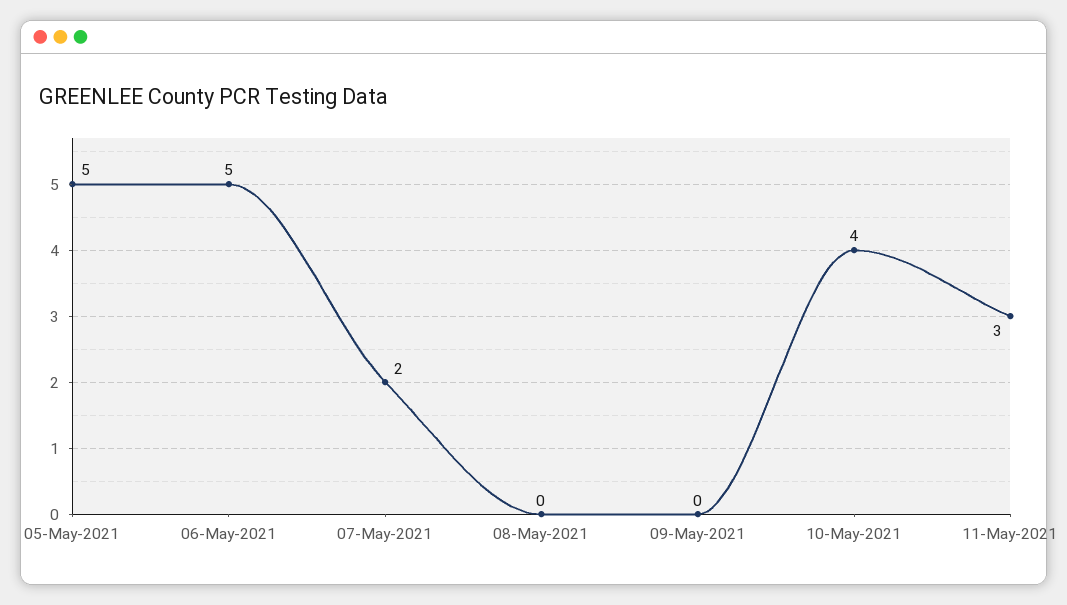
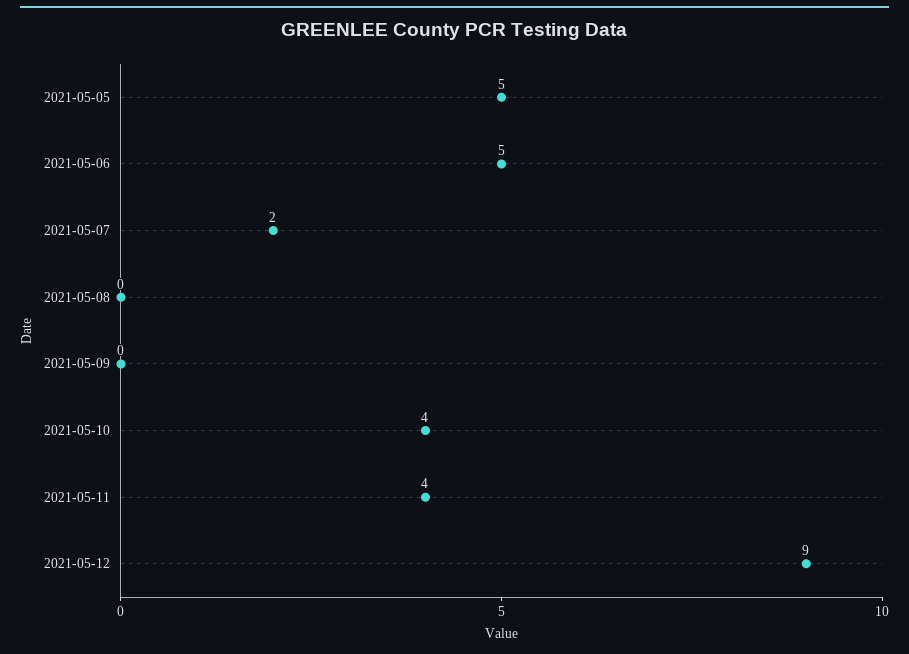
11-May-2021: 3 -> 4
2021-05-12: none -> 9

